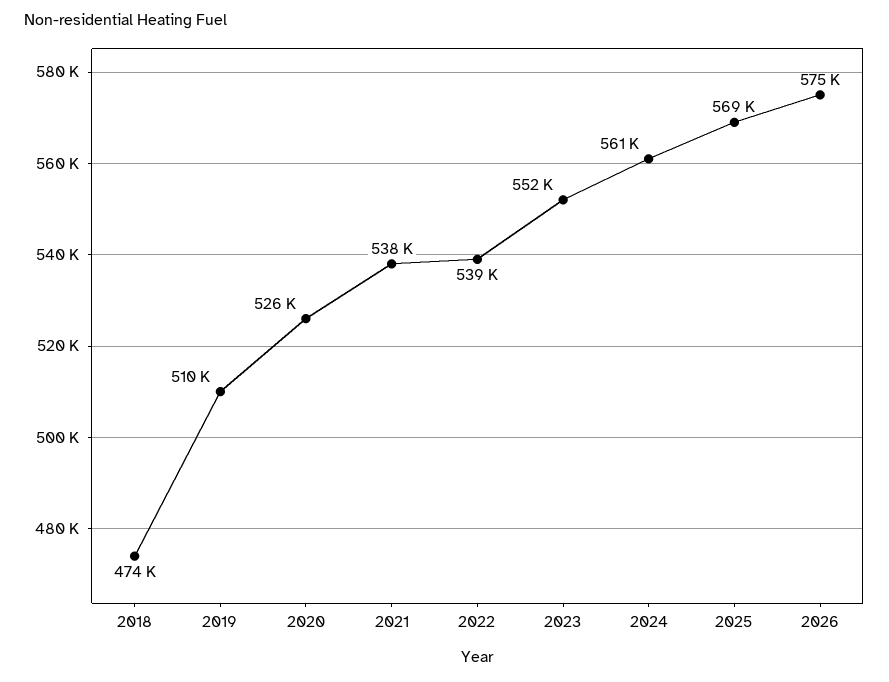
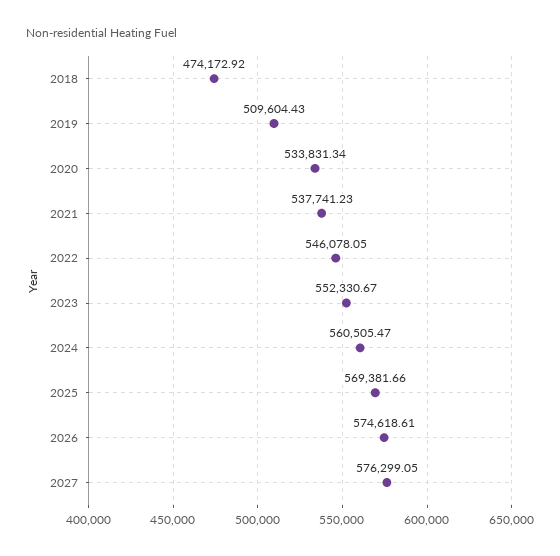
2020: 526000 -> 533831.34
2022: 539000 -> 546078.05
2027: none -> 576299.05

